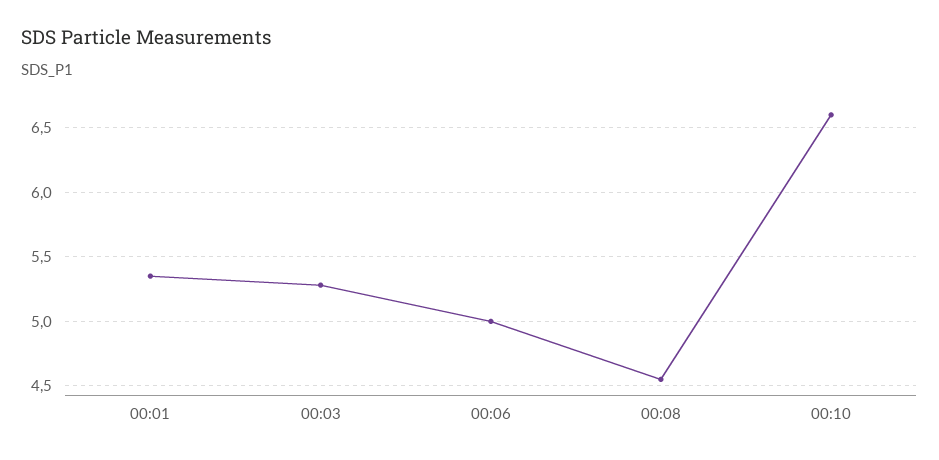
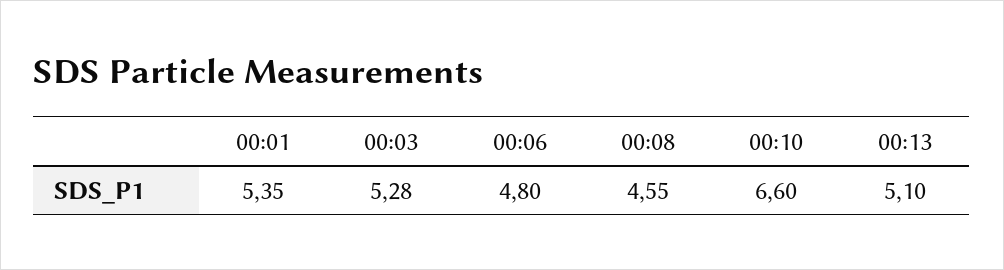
00:06: 5 -> 4.8
00:13: none -> 5.1

